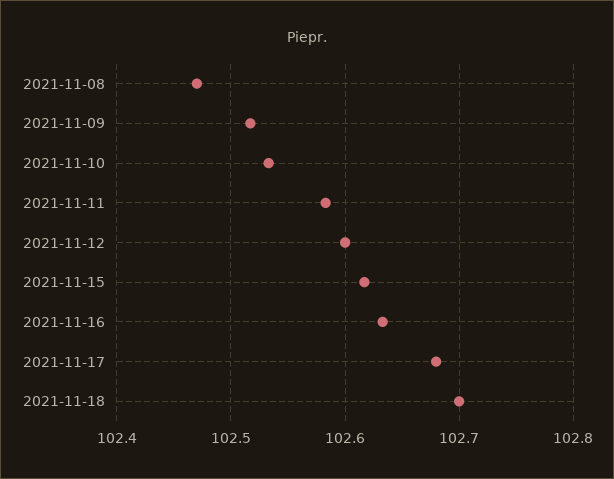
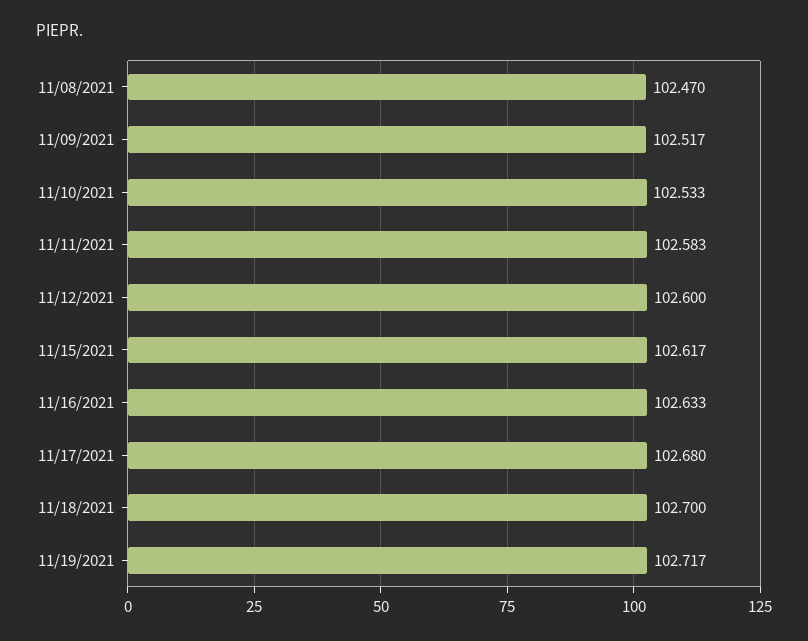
11/19/2021: none -> 102.717

